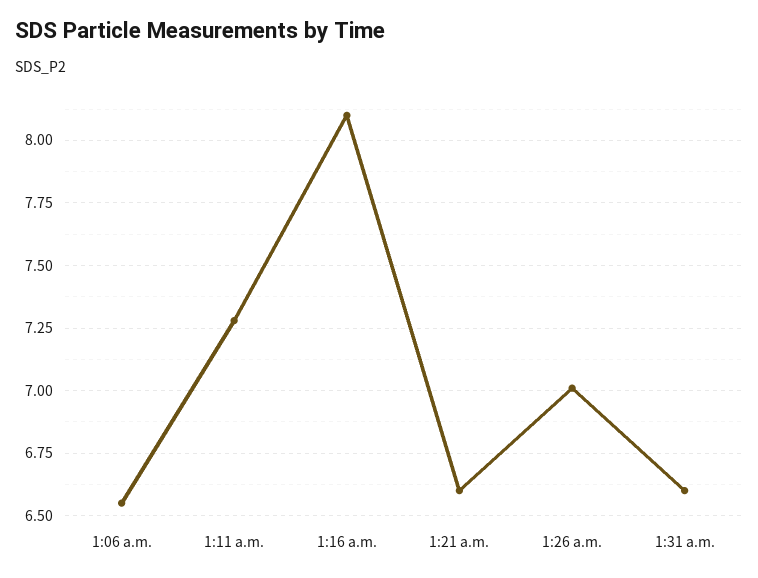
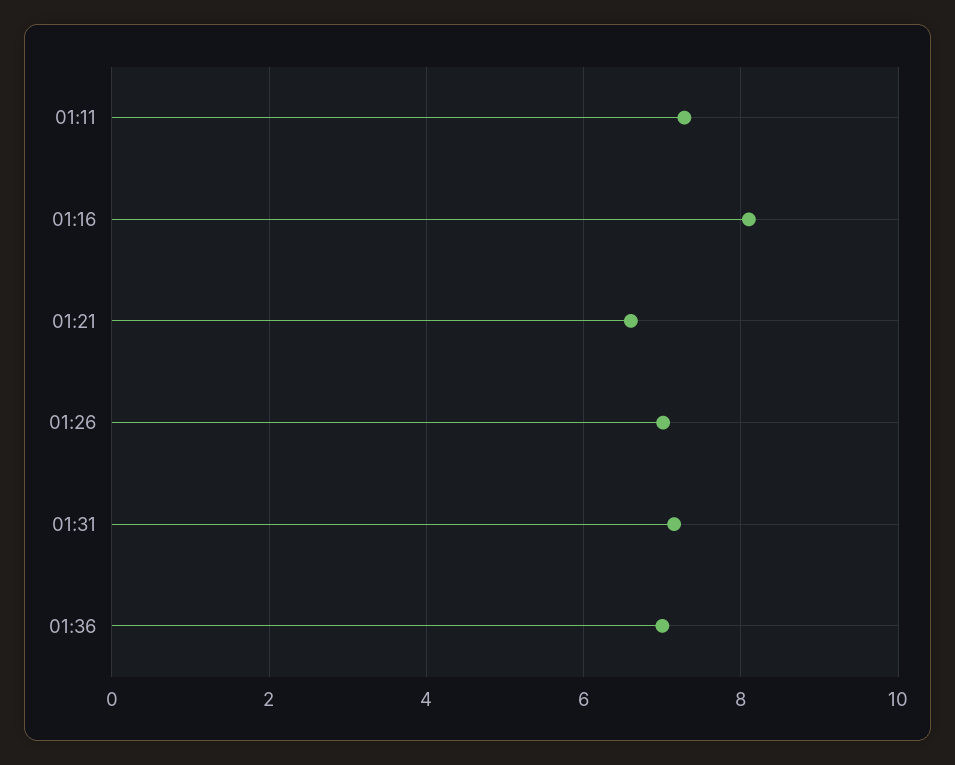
1:06 a.m.: 6.55 -> none
1:31 a.m.: 6.6 -> 7.2
01:36: none -> 7

